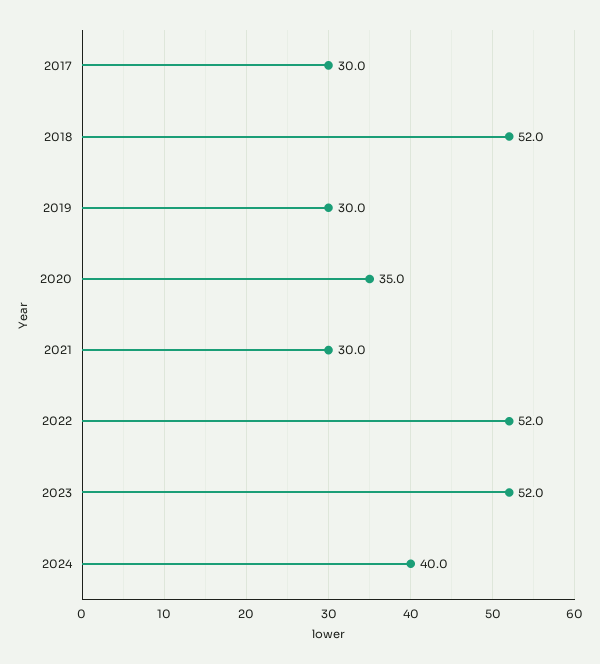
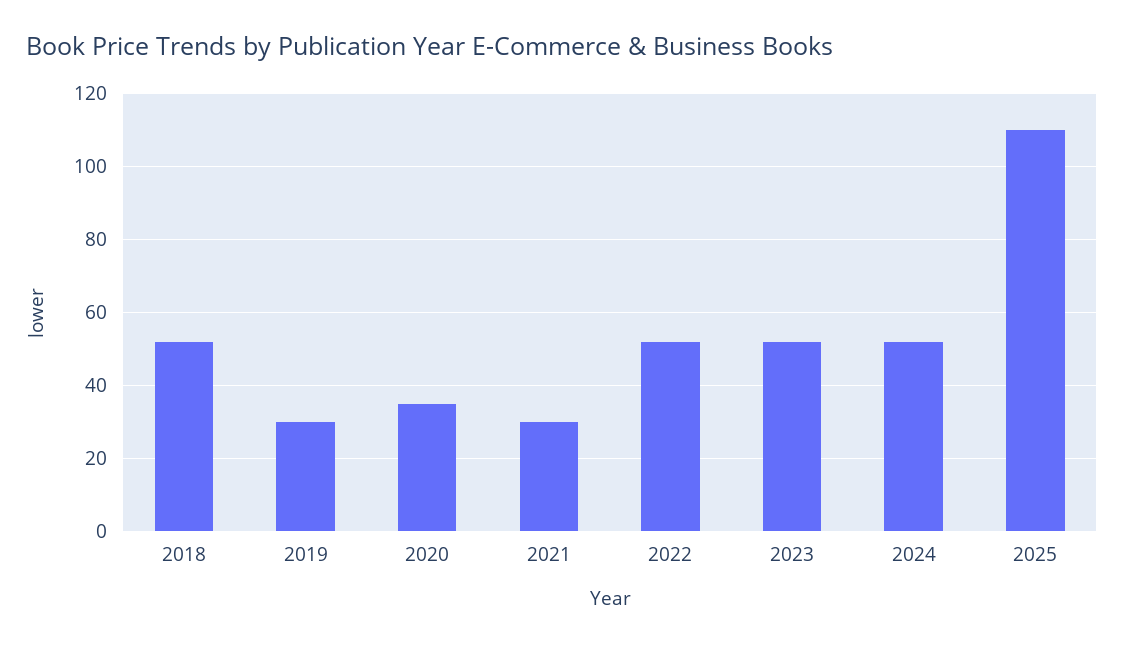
2017: 30 -> none
2024: 40 -> 52
2025: none -> 110

